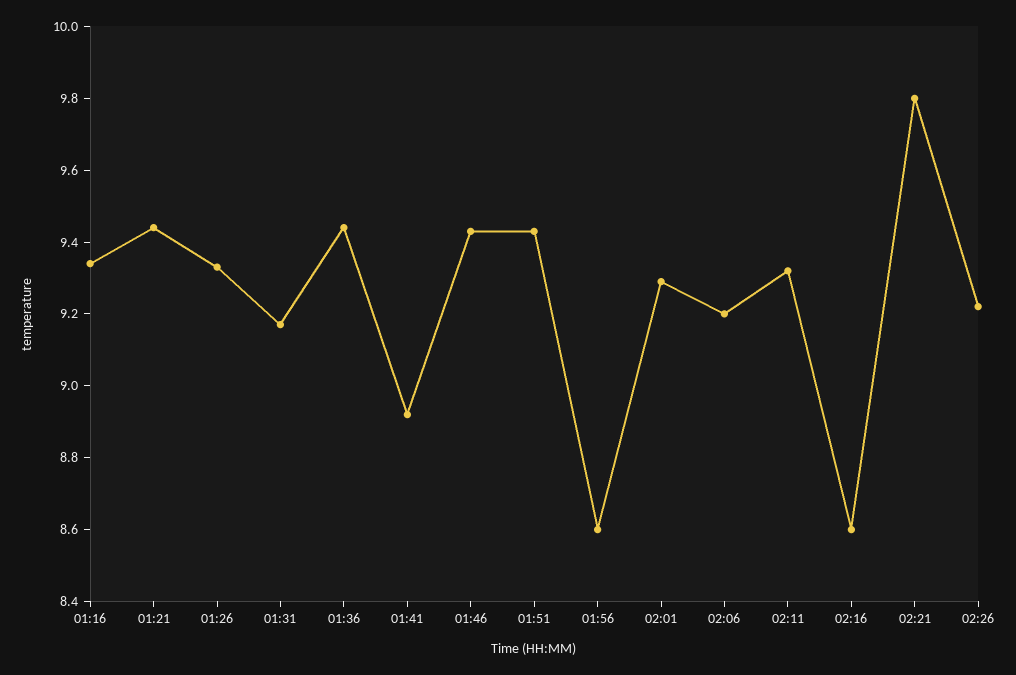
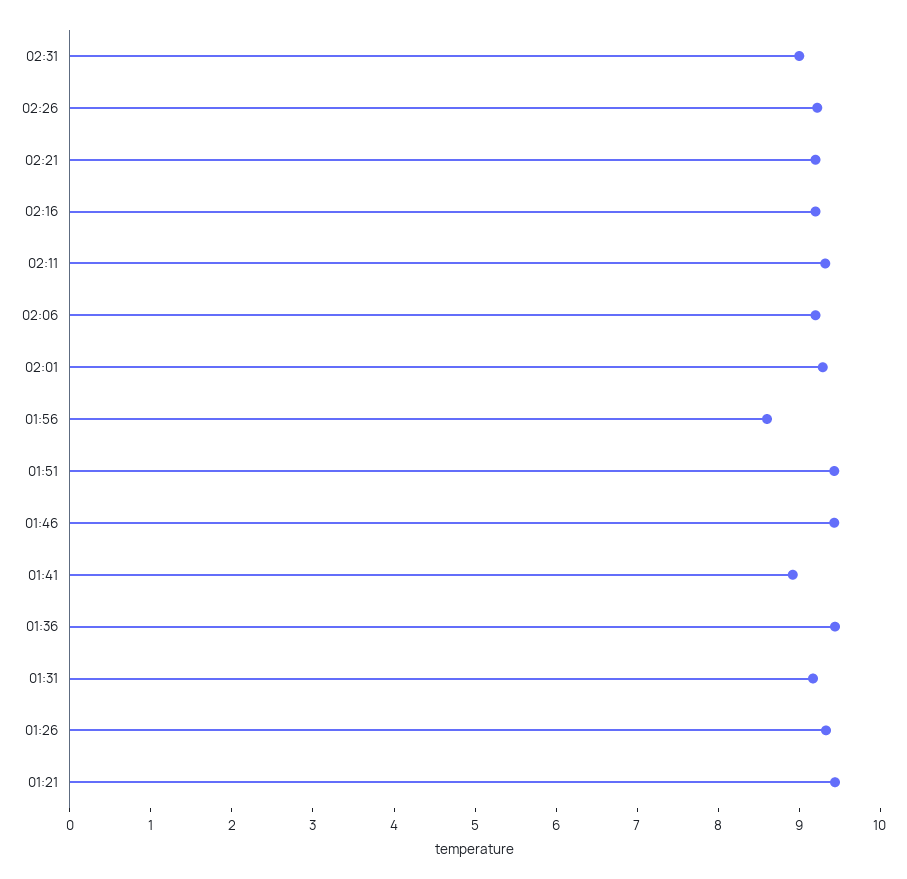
01:16: 9.35 -> none
02:16: 8.6 -> 9.2
02:21: 9.8 -> 9.2
02:31: none -> 9

